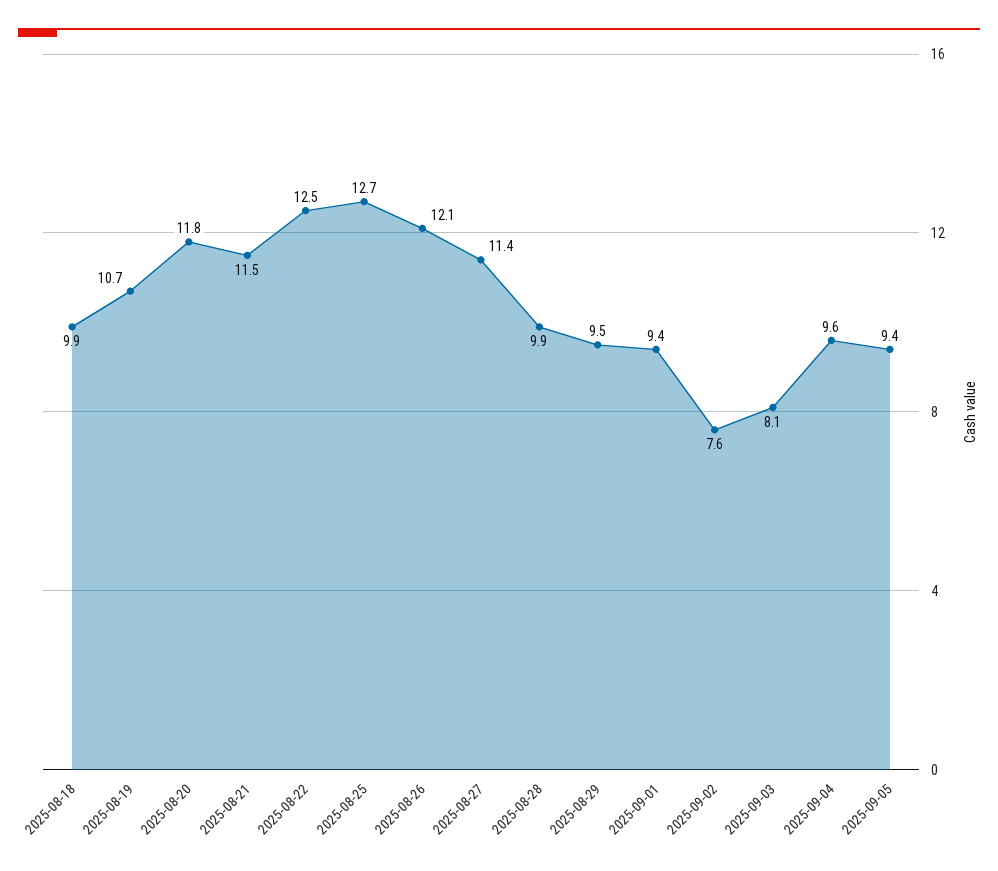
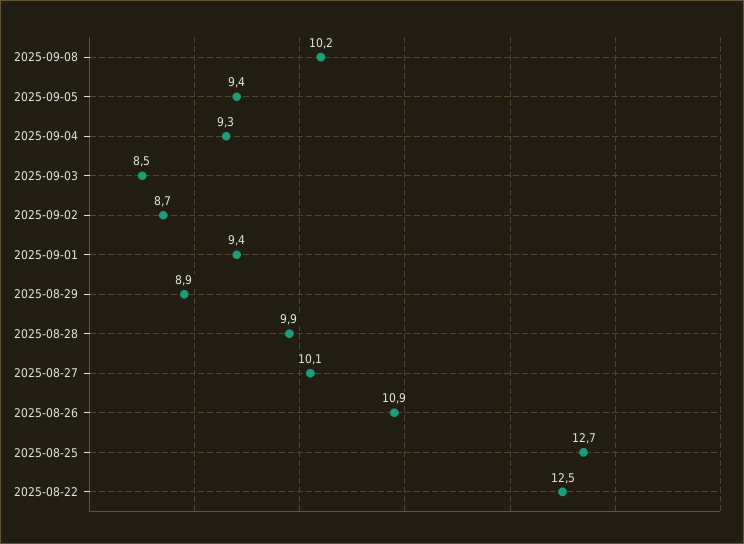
2025-08-18: 9.9 -> none
2025-08-19: 10.7 -> none
2025-08-20: 11.8 -> none
2025-08-21: 11.5 -> none
2025-08-26: 12.1 -> 10.9
2025-08-27: 11.4 -> 10.1
2025-08-29: 9.5 -> 8.9
2025-09-02: 7.6 -> 8.7
2025-09-03: 8.1 -> 8.5
2025-09-04: 9.6 -> 9.3
2025-09-08: none -> 10.2

